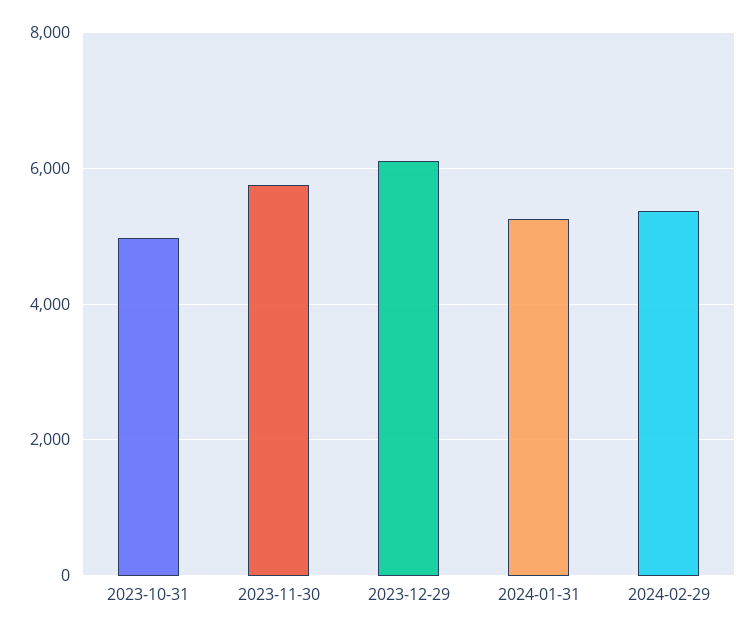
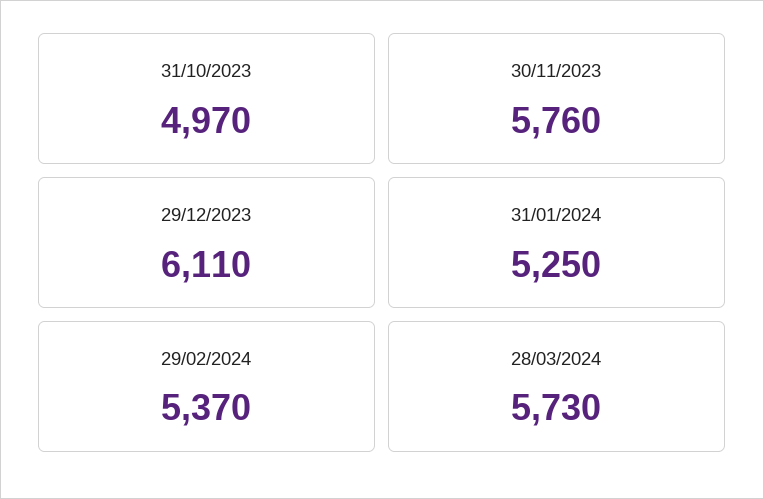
28/03/2024: none -> 5730

